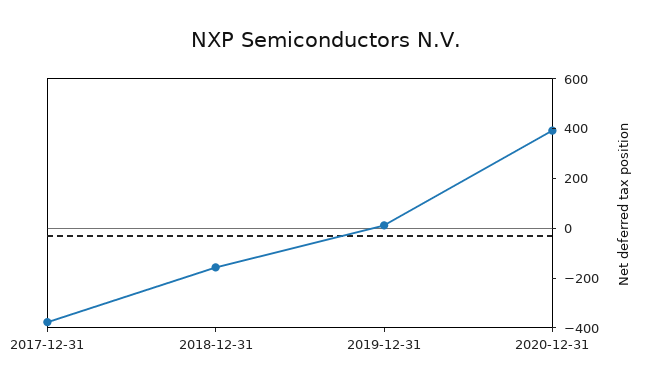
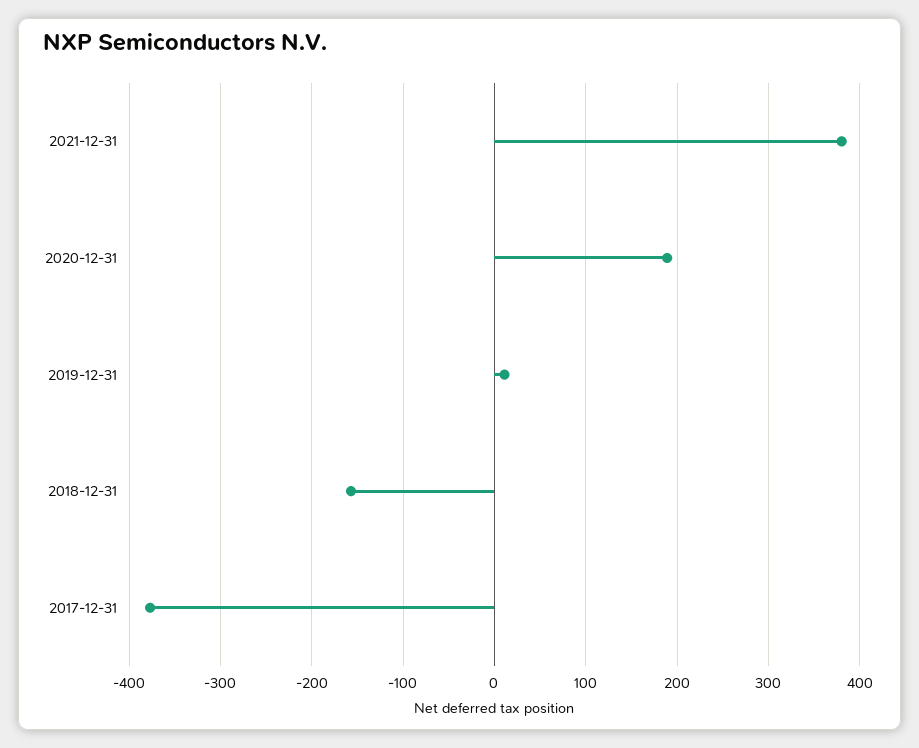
2020-12-31: 400 -> 190
2021-12-31: none -> 380

